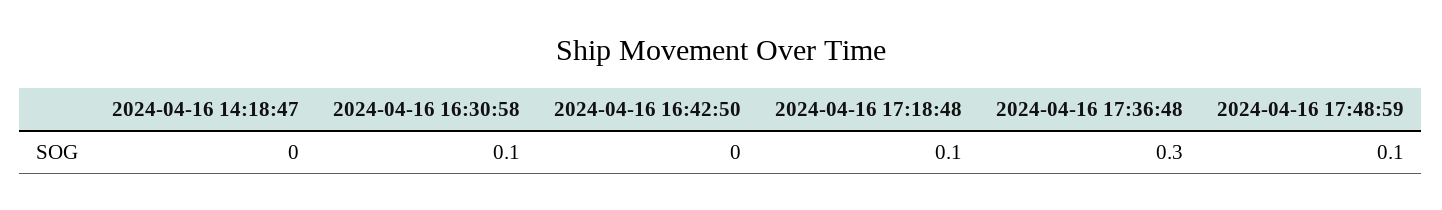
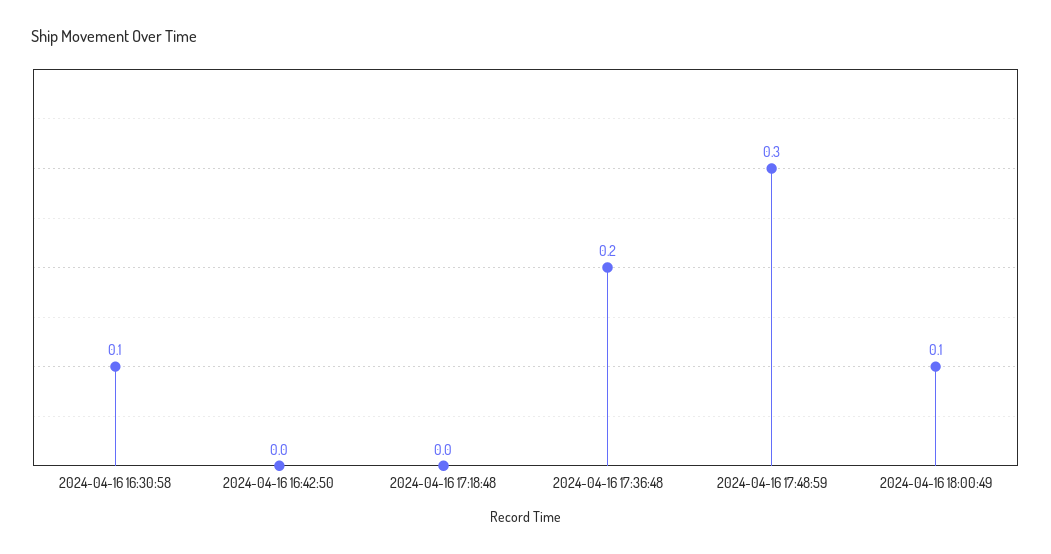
2024-04-16 14:18:47: 0 -> none
2024-04-16 17:18:48: 0.1 -> 0
2024-04-16 17:36:48: 0.3 -> 0.2
2024-04-16 17:48:59: 0.1 -> 0.3
2024-04-16 18:00:49: none -> 0.1

